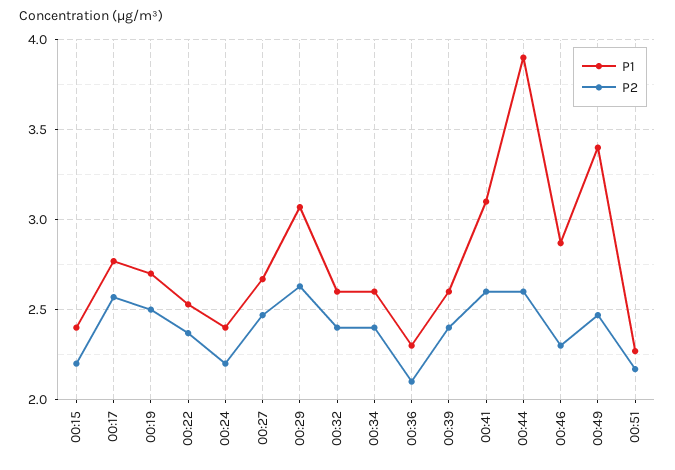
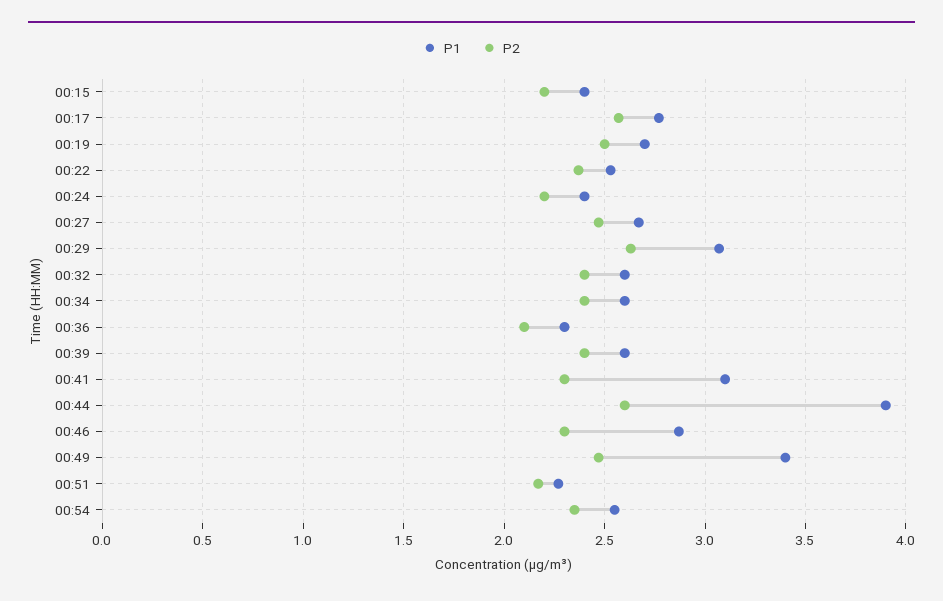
P2, 00:41: 2.6 -> 2.3
P1, 00:54: none -> 2.55
P2, 00:54: none -> 2.35

